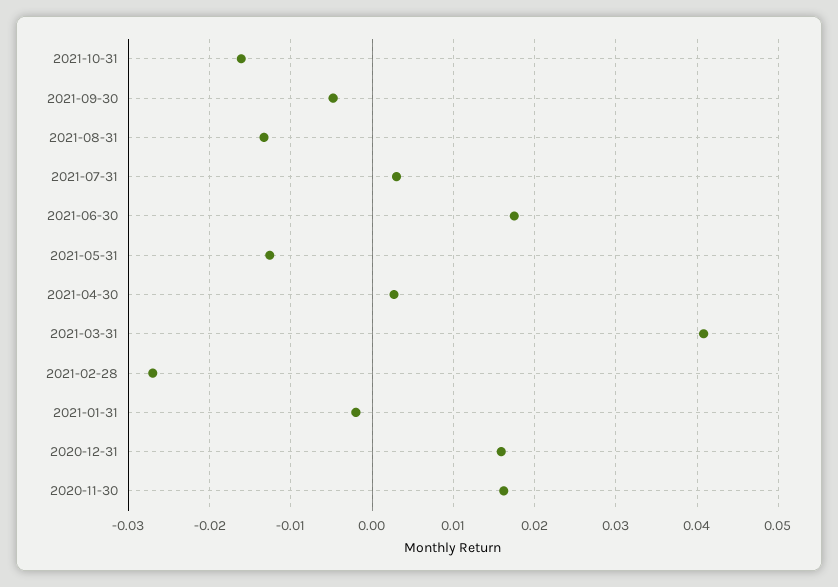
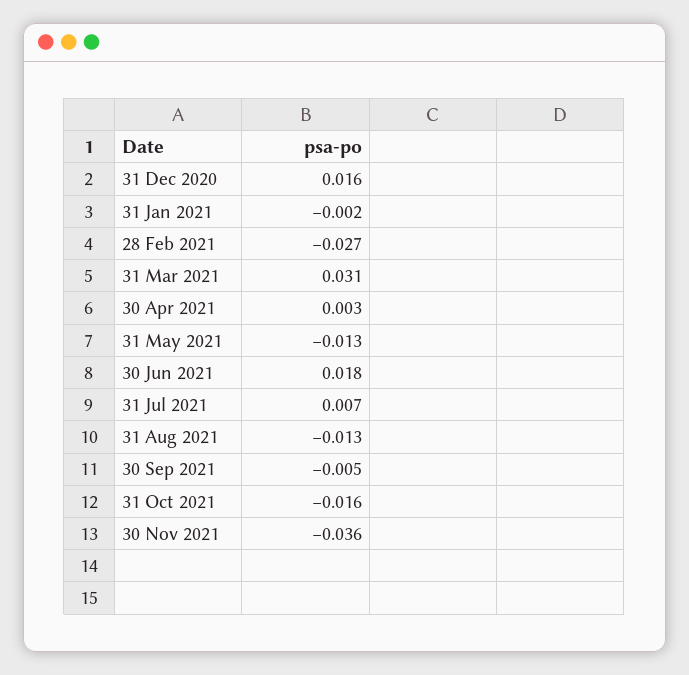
2021-07-31: 0.003 -> 0.007
2021-03-31: 0.041 -> 0.031
2020-11-30: 0.016 -> none
30 Nov 2021: none -> -0.036

